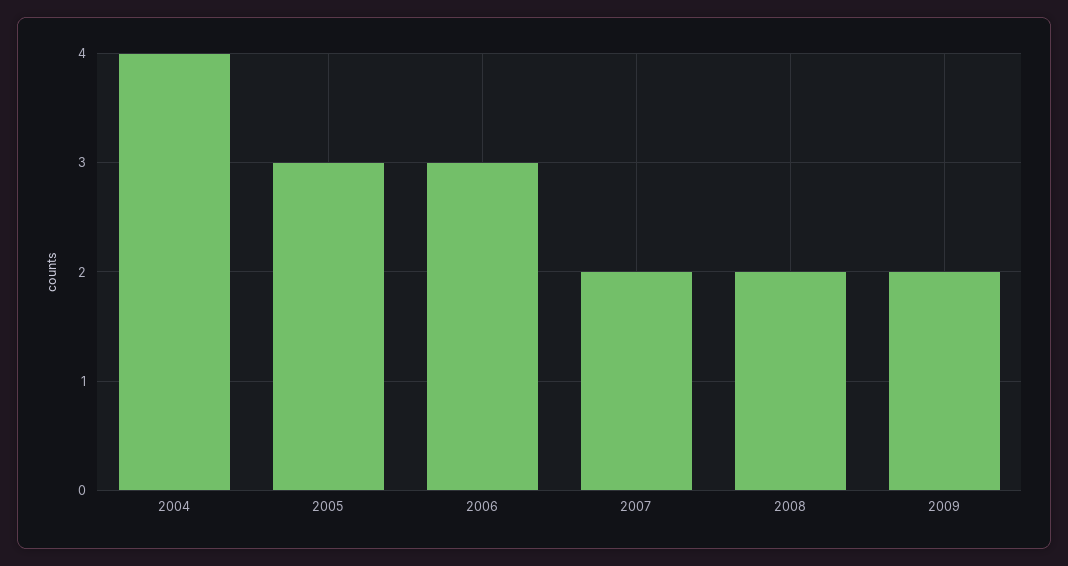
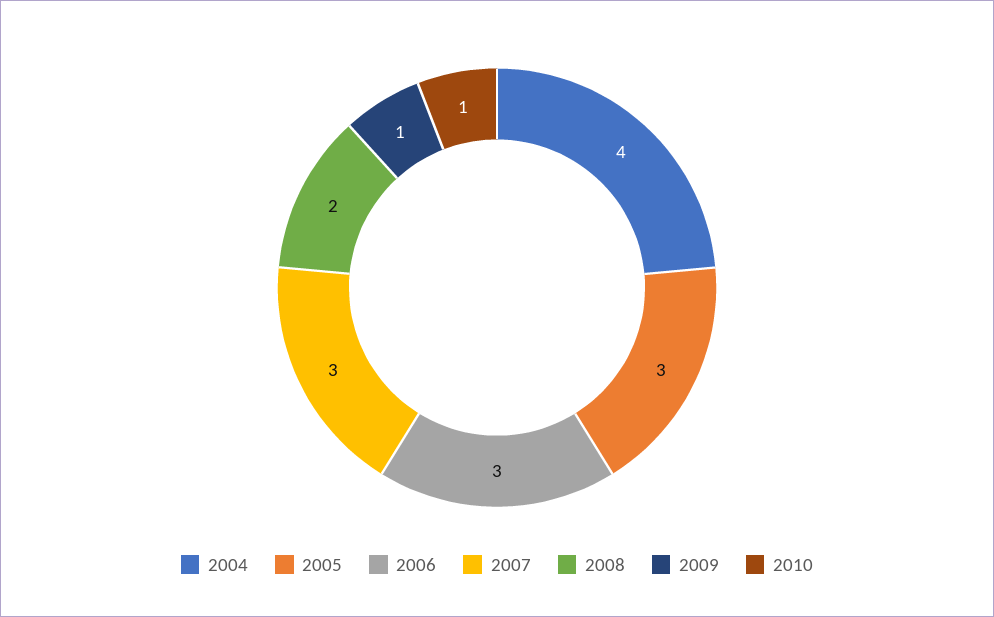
2007: 2 -> 3
2009: 2 -> 1
2010: none -> 1

